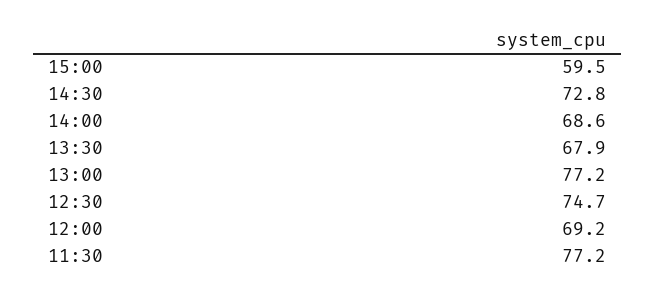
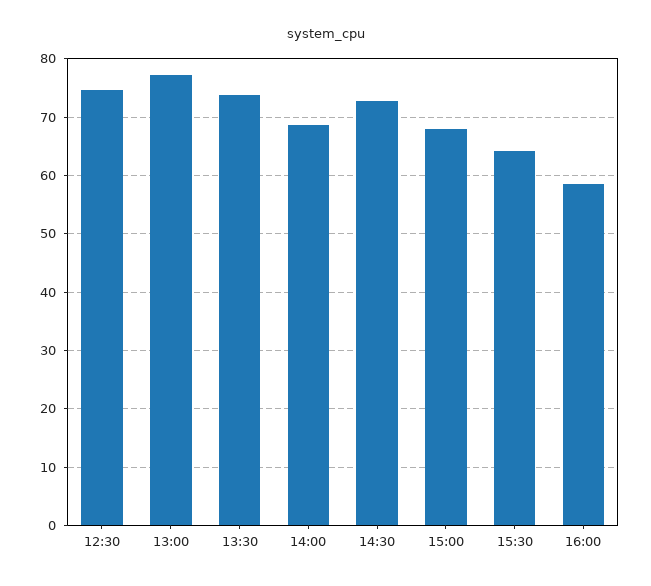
15:00: 59.5 -> 68
13:30: 67.9 -> 74
12:00: 69.2 -> none
11:30: 77.2 -> none
15:30: none -> 64
16:00: none -> 58

